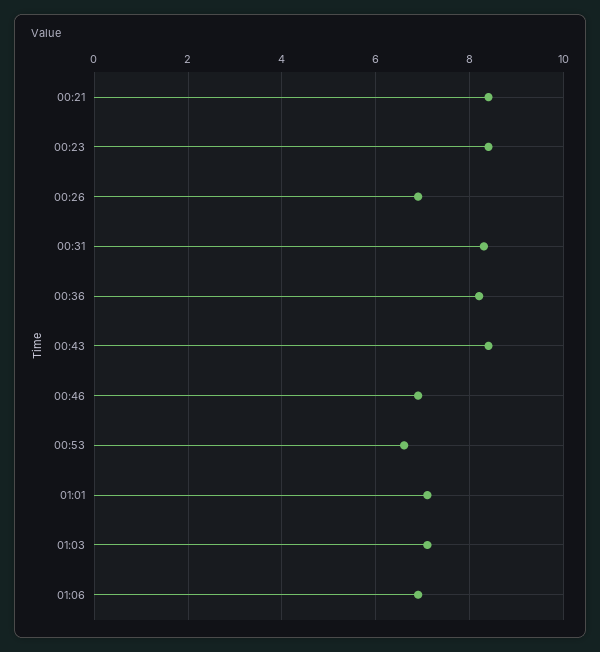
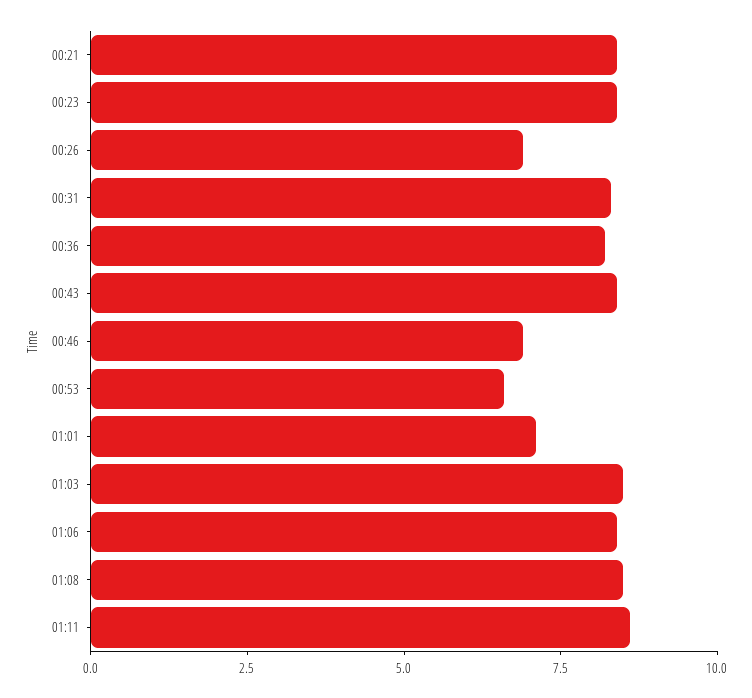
01:03: 7 -> 8.5
01:06: 7 -> 8.5
01:08: none -> 8.5
01:11: none -> 8.5

